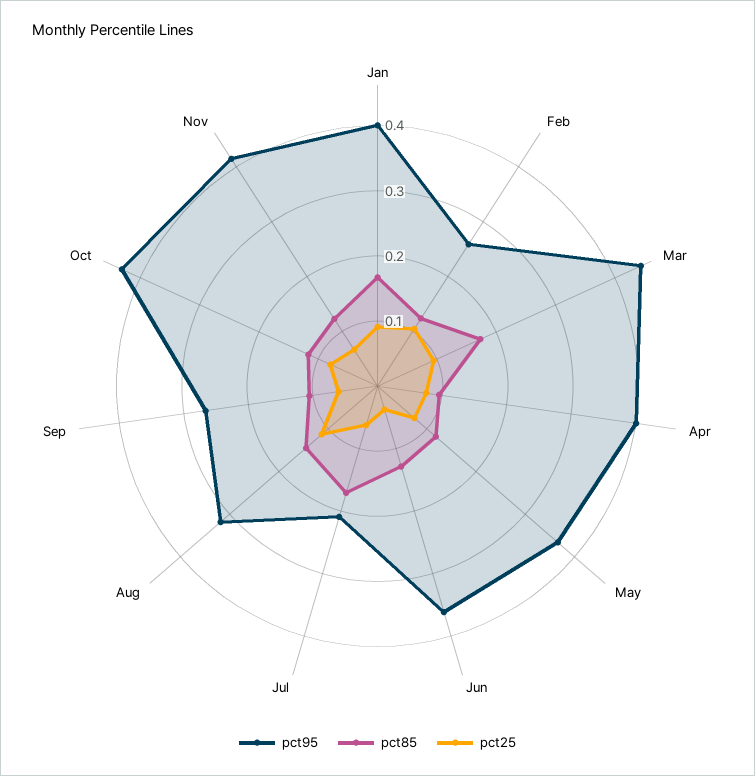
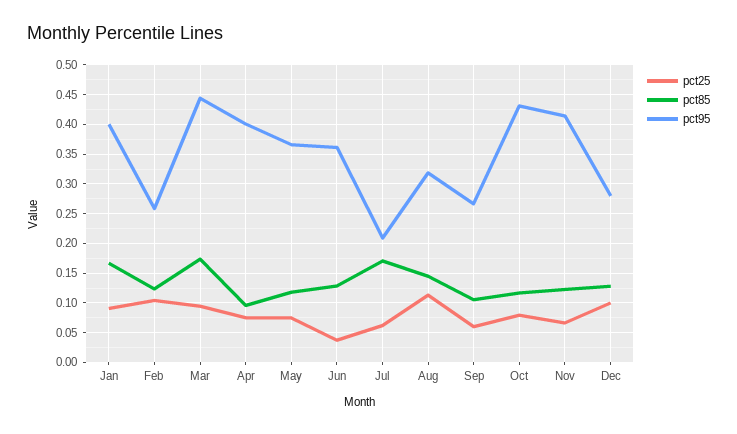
pct25, Dec: none -> 0.1
pct85, Dec: none -> 0.125
pct95, Dec: none -> 0.275

